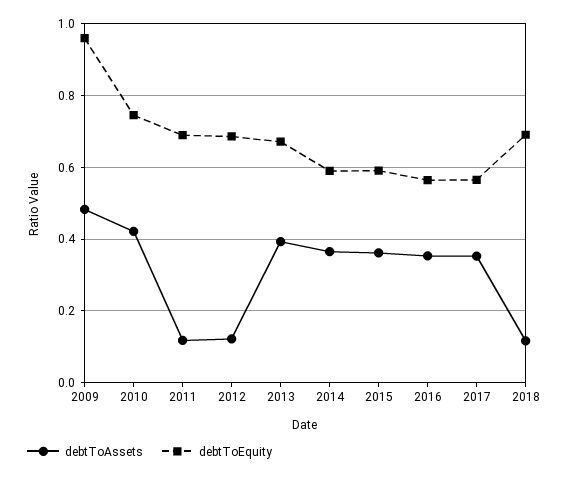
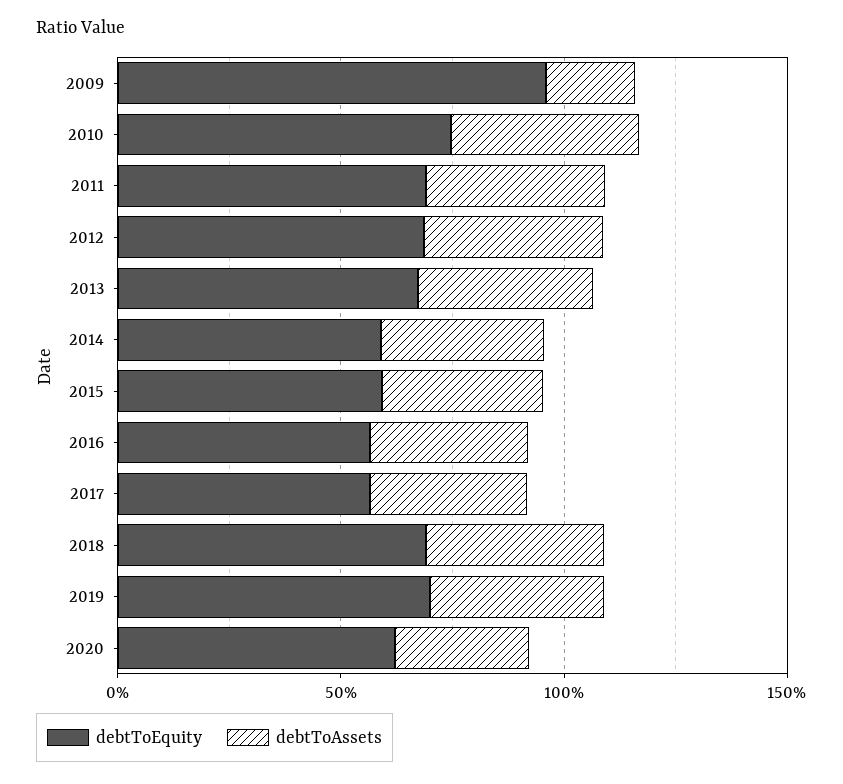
debtToAssets, 2009: 0.48 -> 0.2
debtToAssets, 2011: 0.12 -> 0.4
debtToAssets, 2012: 0.12 -> 0.4
debtToAssets, 2018: 0.12 -> 0.4
debtToEquity, 2019: none -> 0.7
debtToAssets, 2019: none -> 0.4
debtToEquity, 2020: none -> 0.6
debtToAssets, 2020: none -> 0.3

